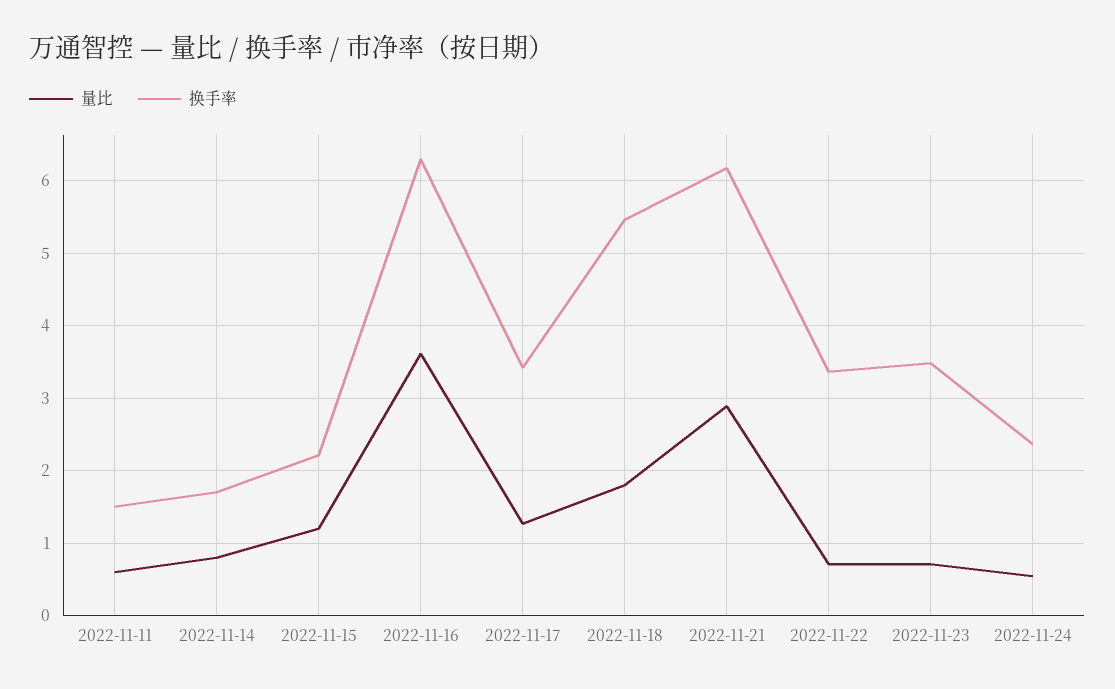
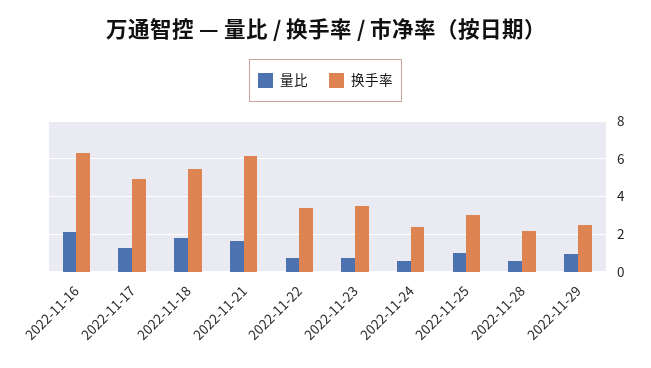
量比, 2022-11-11: 0.6 -> none
换手率, 2022-11-11: 1.5 -> none
量比, 2022-11-14: 0.8 -> none
换手率, 2022-11-14: 1.7 -> none
量比, 2022-11-15: 1.2 -> none
换手率, 2022-11-15: 2.2 -> none
量比, 2022-11-16: 3.6 -> 2
换手率, 2022-11-17: 3.4 -> 5
量比, 2022-11-21: 2.9 -> 1.5
量比, 2022-11-25: none -> 1
换手率, 2022-11-25: none -> 3
量比, 2022-11-28: none -> 0.5
换手率, 2022-11-28: none -> 2
量比, 2022-11-29: none -> 1
换手率, 2022-11-29: none -> 2.5

